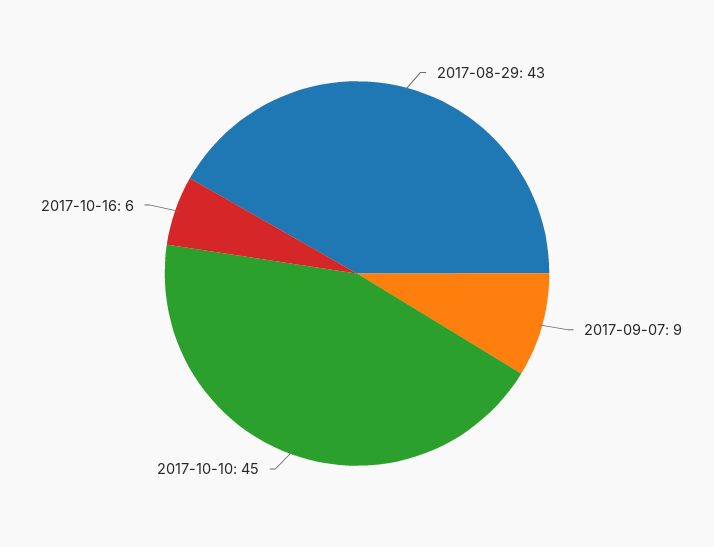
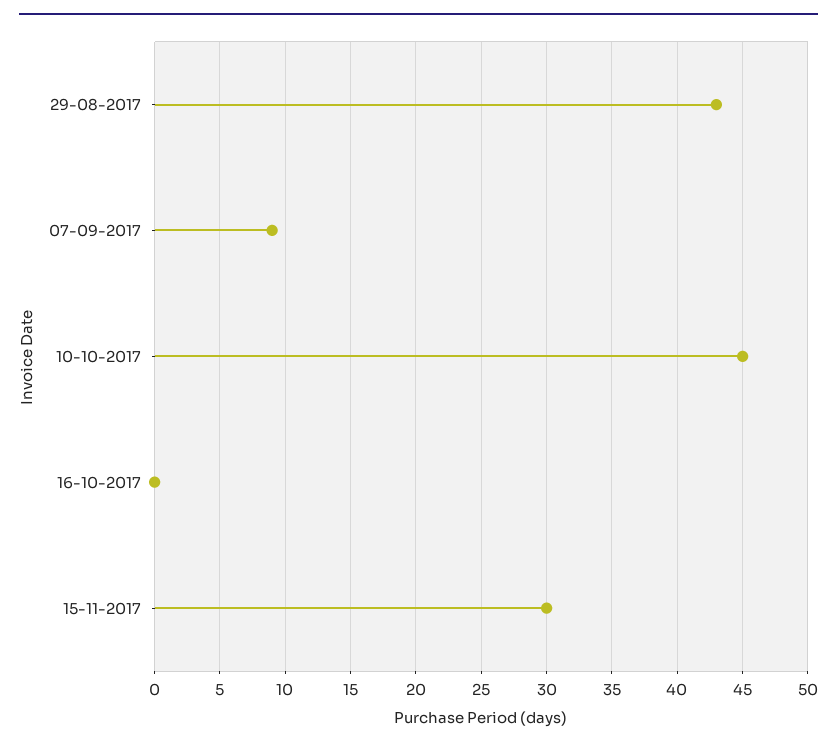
2017-10-16: 6 -> 0
15-11-2017: none -> 30

